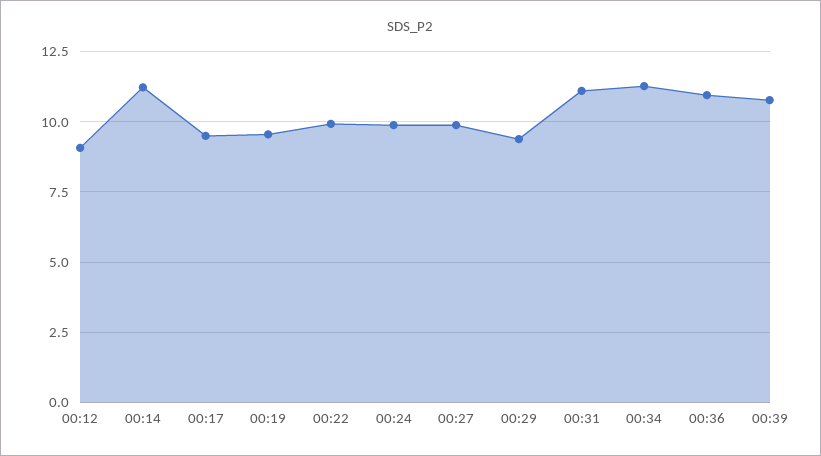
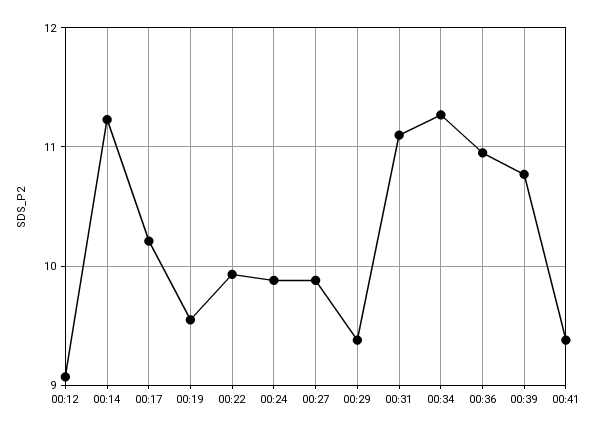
00:17: 9.5 -> 10.2
00:41: none -> 9.4

